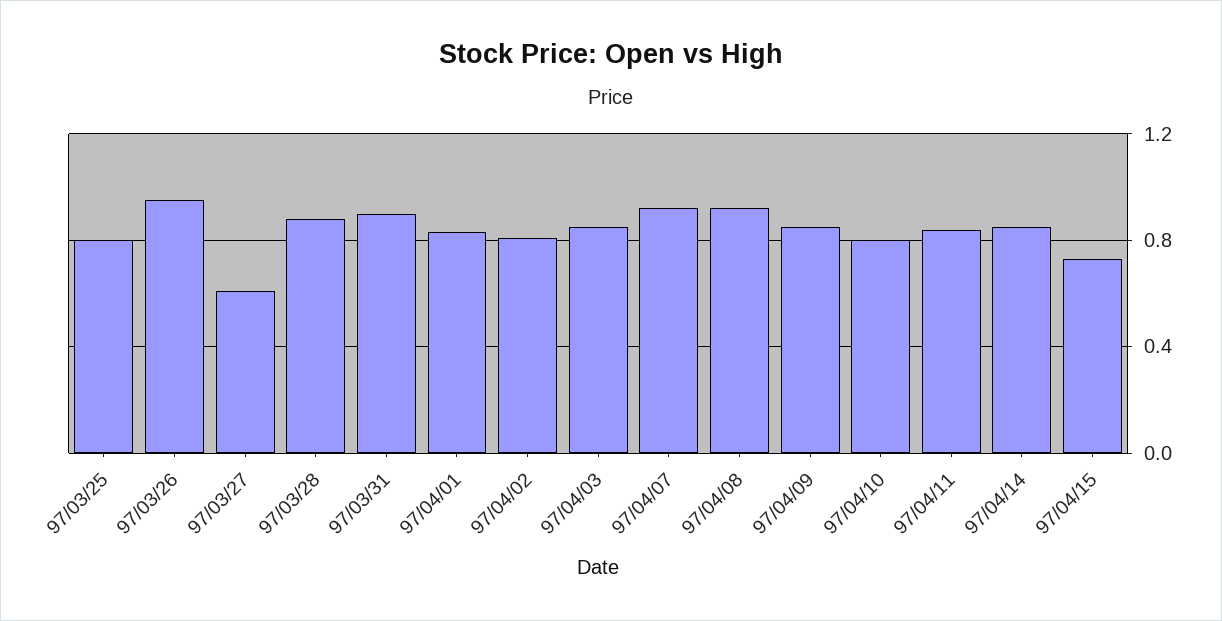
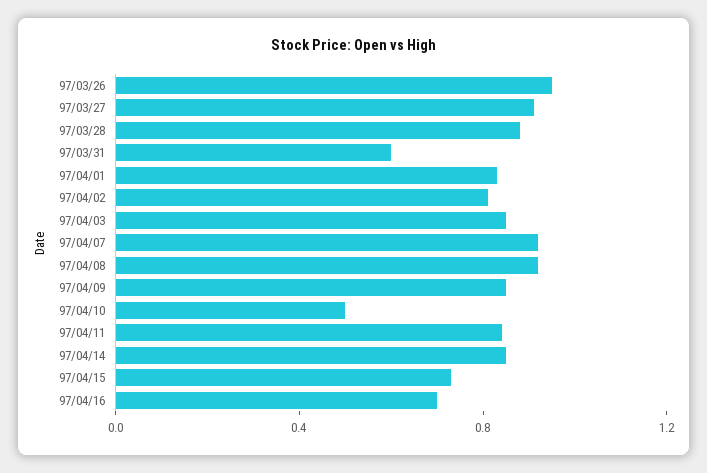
97/03/25: 0.8 -> none
97/03/27: 0.6 -> 0.9
97/03/31: 0.9 -> 0.6
97/04/10: 0.8 -> 0.5
97/04/16: none -> 0.7

